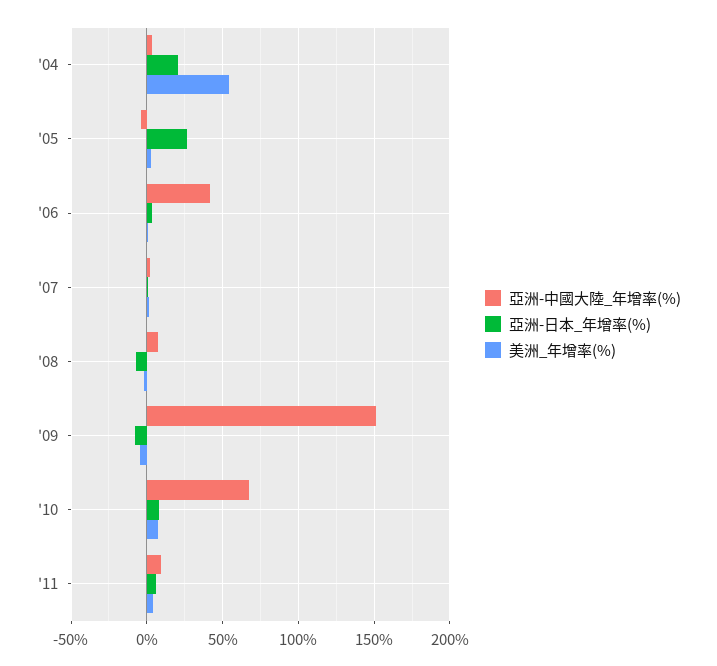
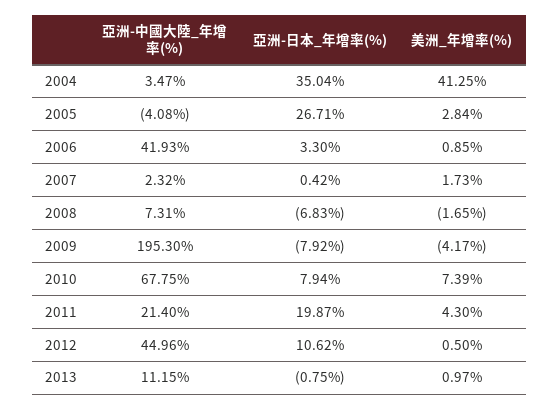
亞洲-日本_年增率(%), '04: 20 -> 35.04
美洲_年增率(%), '04: 55 -> 41.25
亞洲-中國大陸_年增率(%), '09: 150 -> 195.3
亞洲-中國大陸_年增率(%), '11: 10 -> 21.4
亞洲-日本_年增率(%), '11: 5 -> 19.87
亞洲-中國大陸_年增率(%), 2012: none -> 44.96
亞洲-日本_年增率(%), 2012: none -> 10.62
美洲_年增率(%), 2012: none -> 0.5
亞洲-中國大陸_年增率(%), 2013: none -> 11.15
亞洲-日本_年增率(%), 2013: none -> -0.75
美洲_年增率(%), 2013: none -> 0.97

